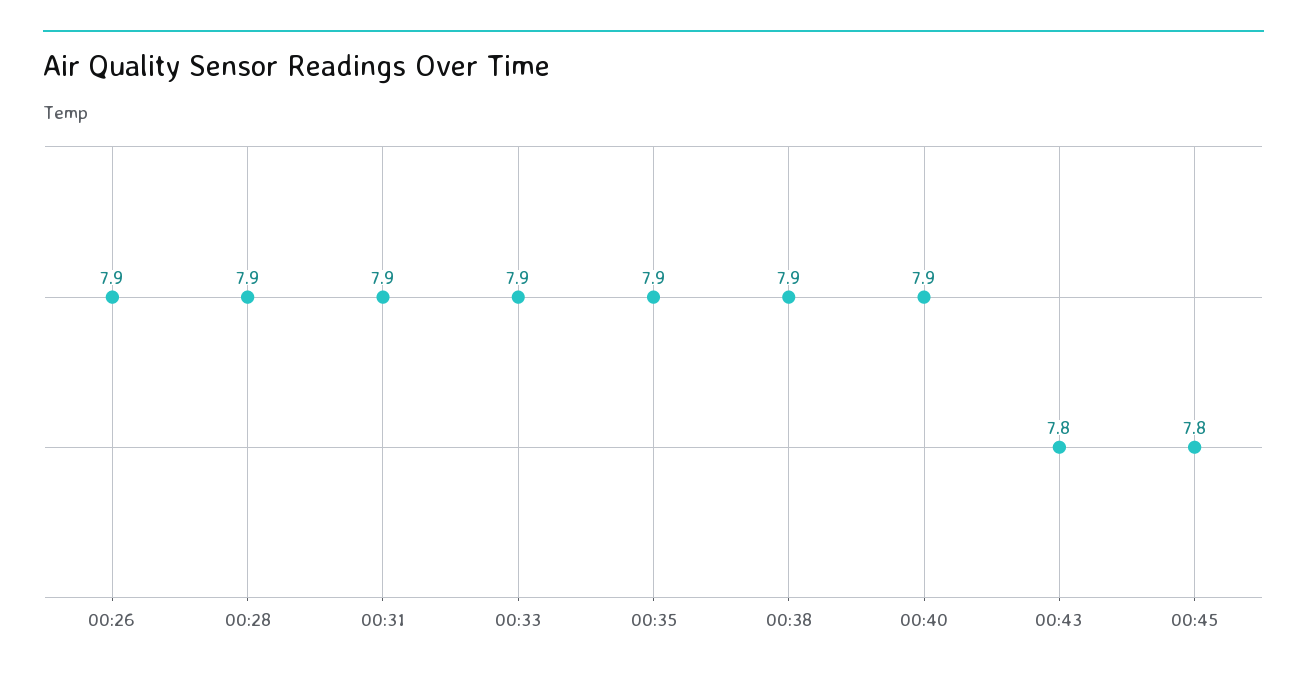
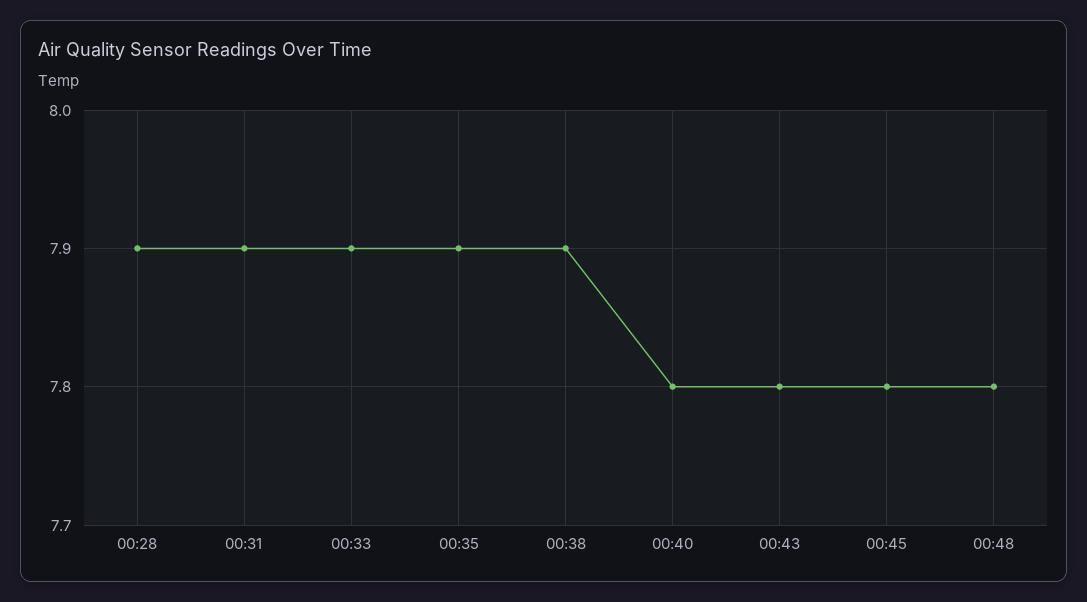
00:26: 7.9 -> none
00:40: 7.9 -> 7.8
00:48: none -> 7.8

